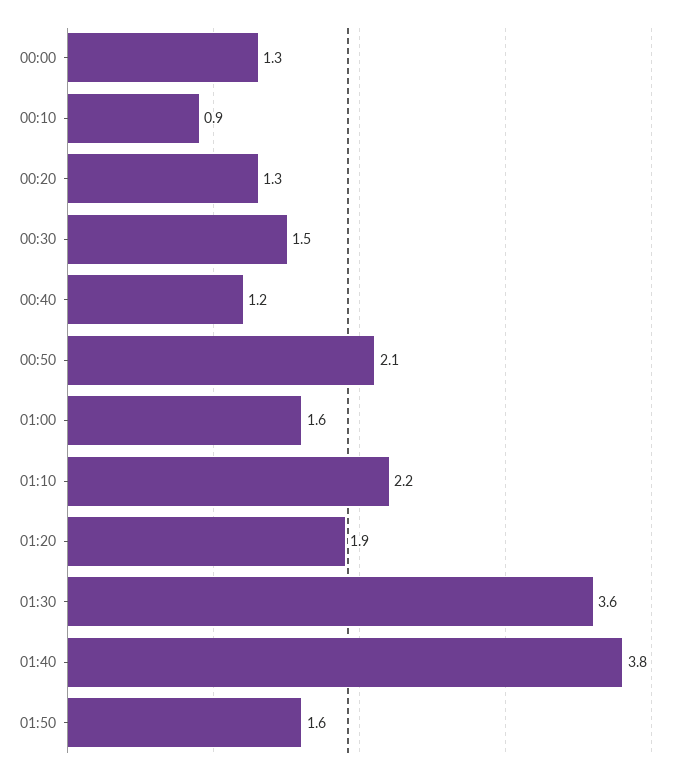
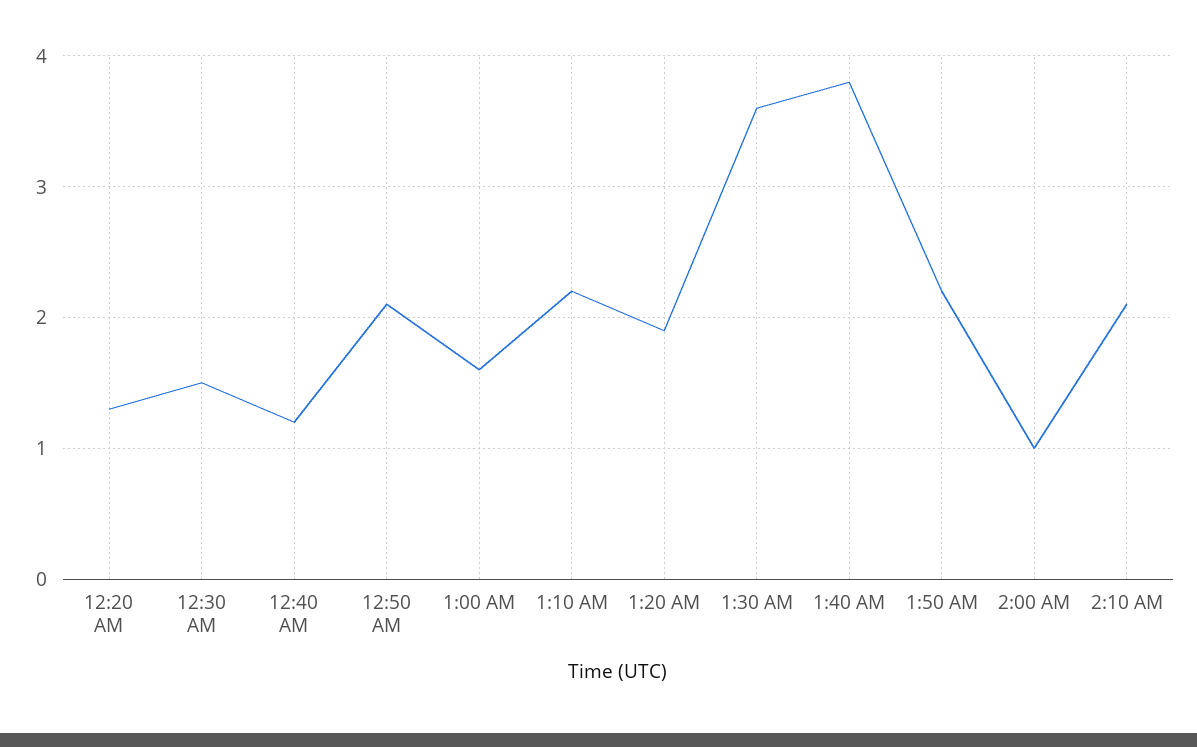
00:00: 1.3 -> none
00:10: 0.9 -> none
01:50: 1.6 -> 2.2
2:00 AM: none -> 1
2:10 AM: none -> 2.1

